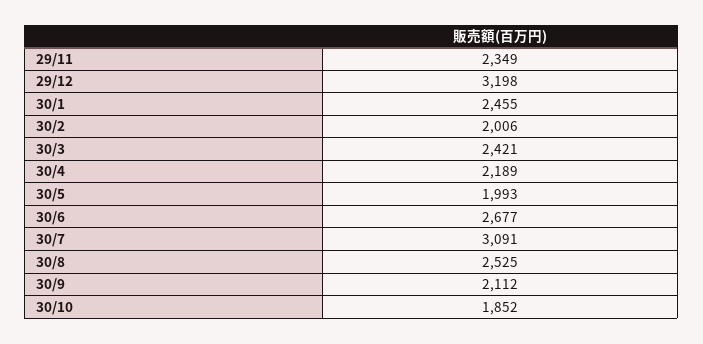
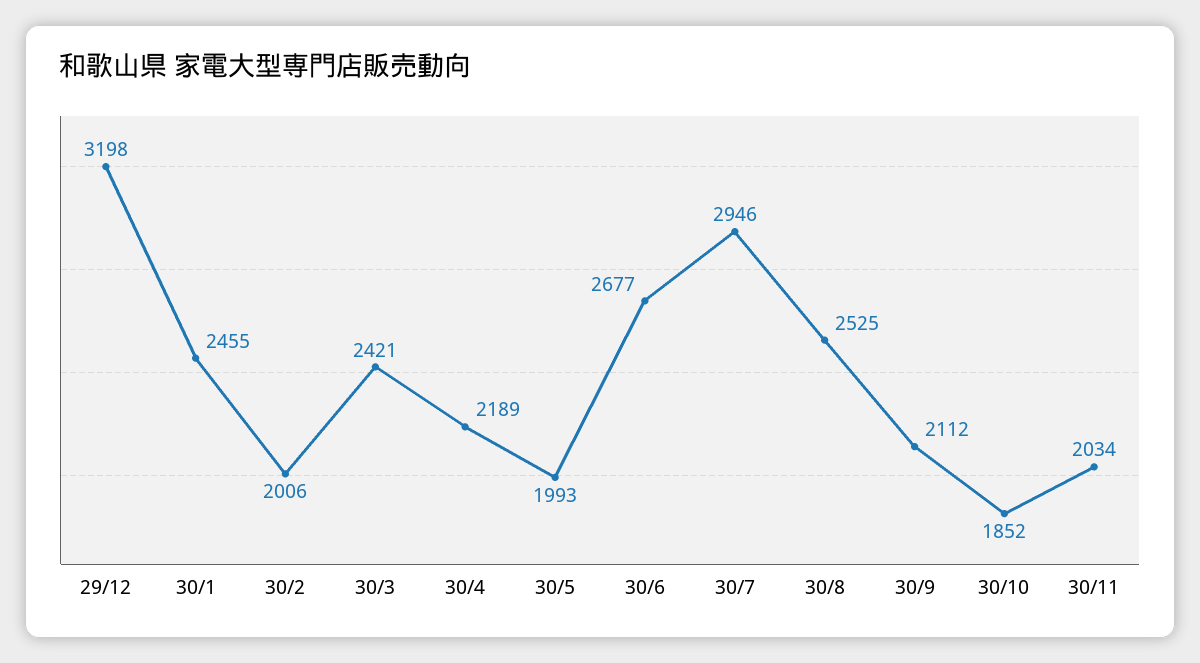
29/11: 2349 -> none
30/7: 3091 -> 2946
30/11: none -> 2034

